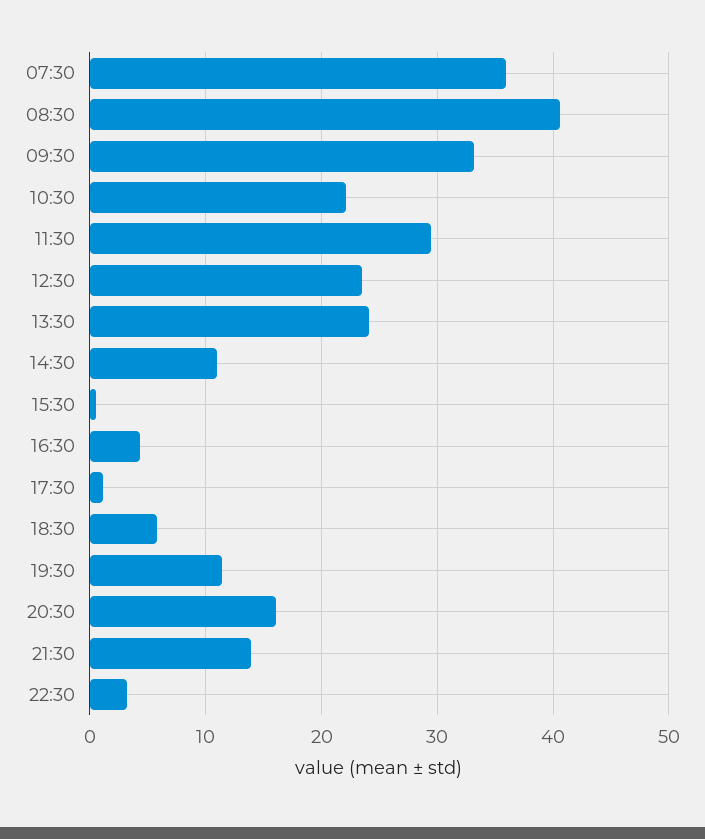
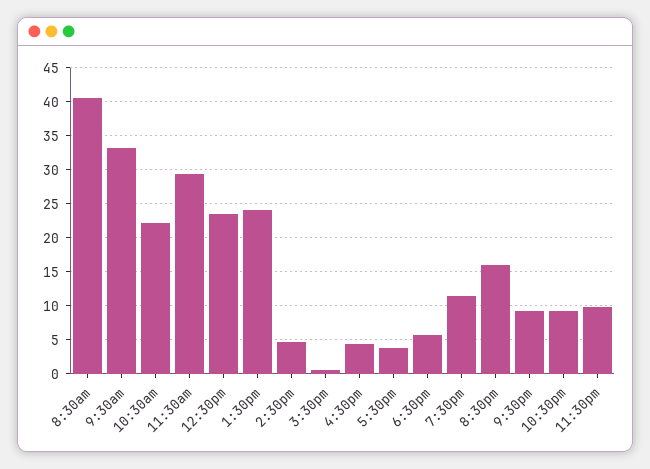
07:30: 36 -> none
14:30: 11 -> 5
17:30: 1 -> 4
21:30: 14 -> 9
22:30: 3 -> 9
11:30pm: none -> 10

